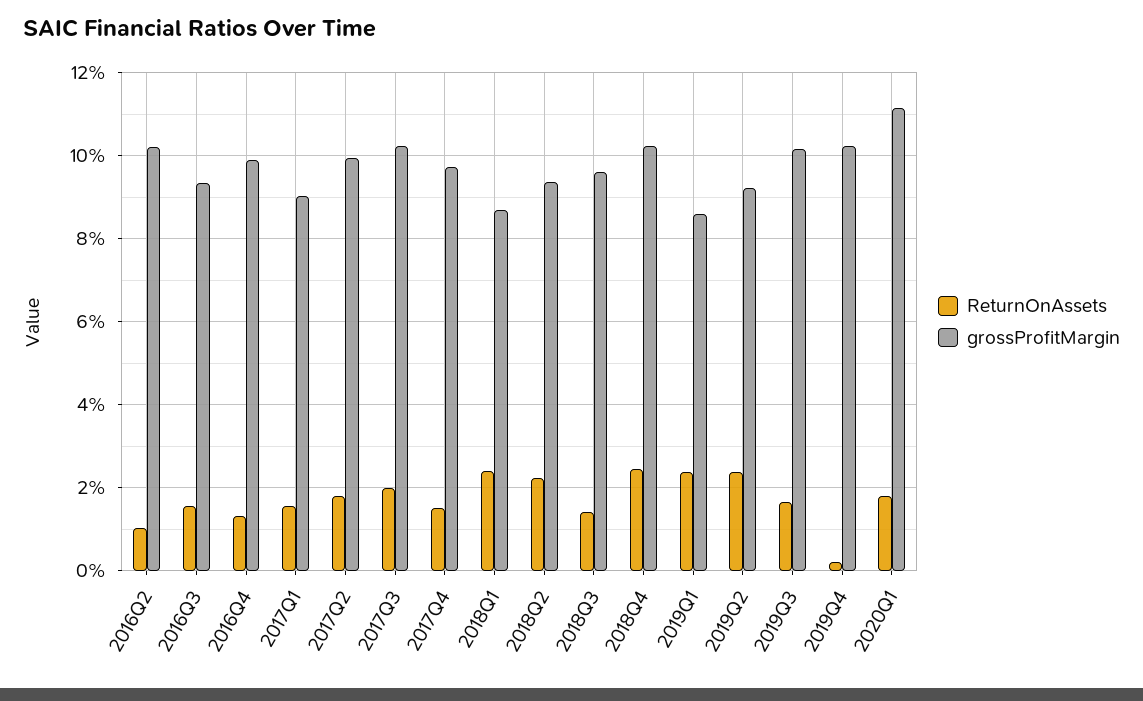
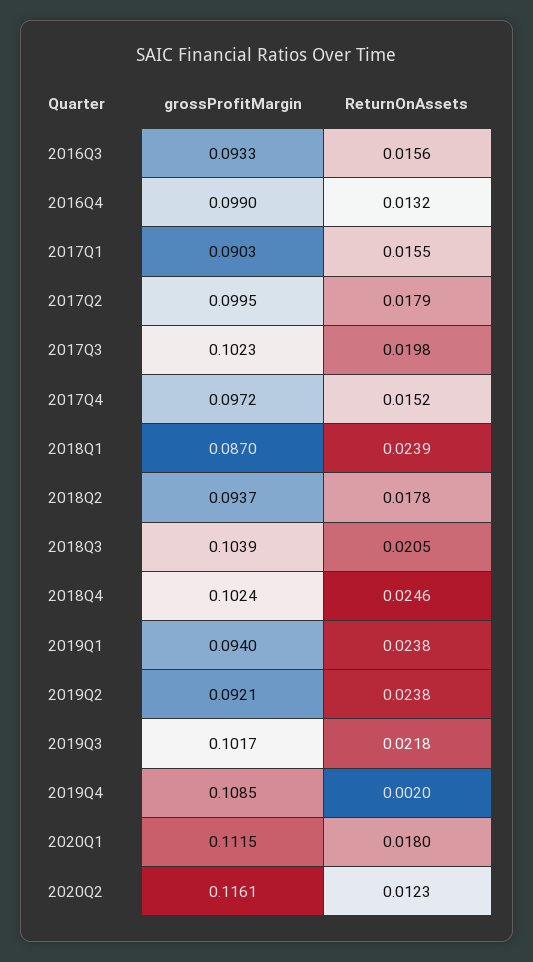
ReturnOnAssets, 2016Q2: 0.01 -> none
grossProfitMargin, 2016Q2: 0.102 -> none
ReturnOnAssets, 2018Q2: 0.022 -> 0.0178
ReturnOnAssets, 2018Q3: 0.014 -> 0.0205
grossProfitMargin, 2018Q3: 0.096 -> 0.1039
grossProfitMargin, 2019Q1: 0.086 -> 0.094
ReturnOnAssets, 2019Q3: 0.016 -> 0.0218
grossProfitMargin, 2019Q4: 0.102 -> 0.1085
grossProfitMargin, 2020Q2: none -> 0.1161
ReturnOnAssets, 2020Q2: none -> 0.0123

